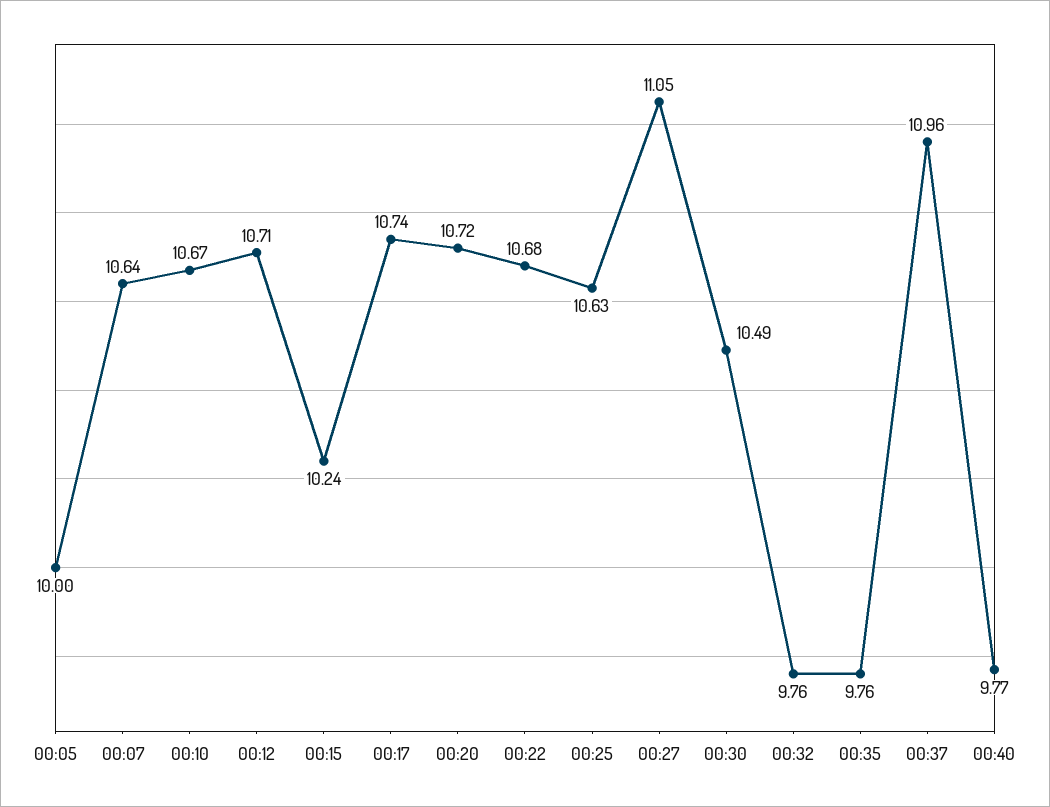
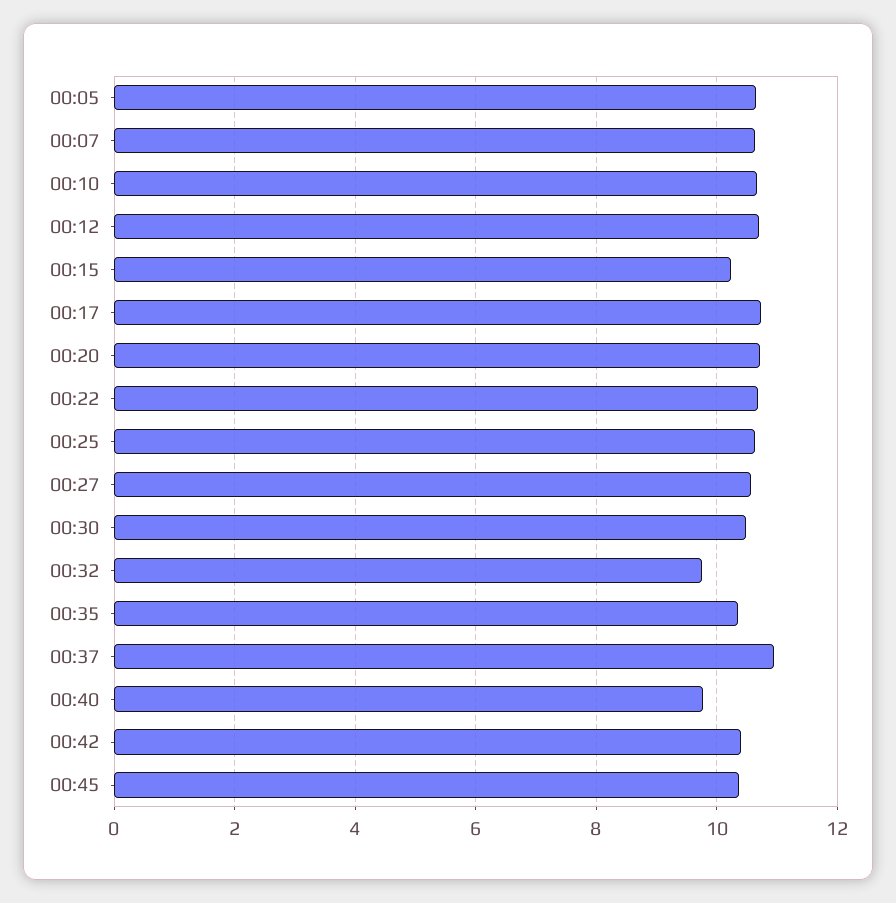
00:05: 10 -> 10.6
00:27: 11.05 -> 10.6
00:35: 9.76 -> 10.4
00:42: none -> 10.4
00:45: none -> 10.4

